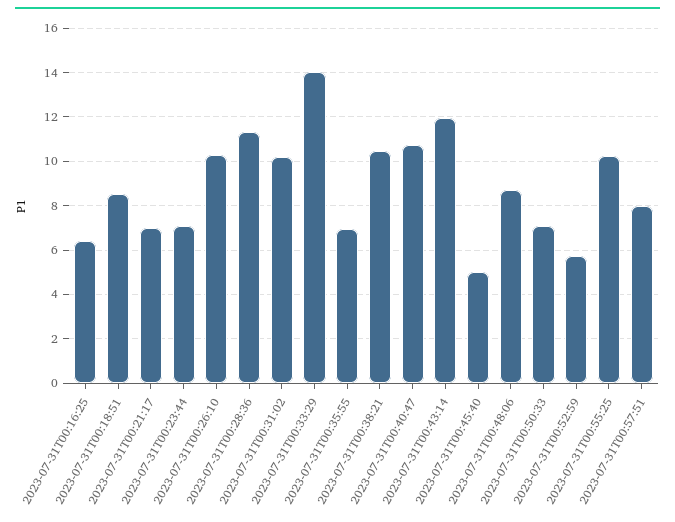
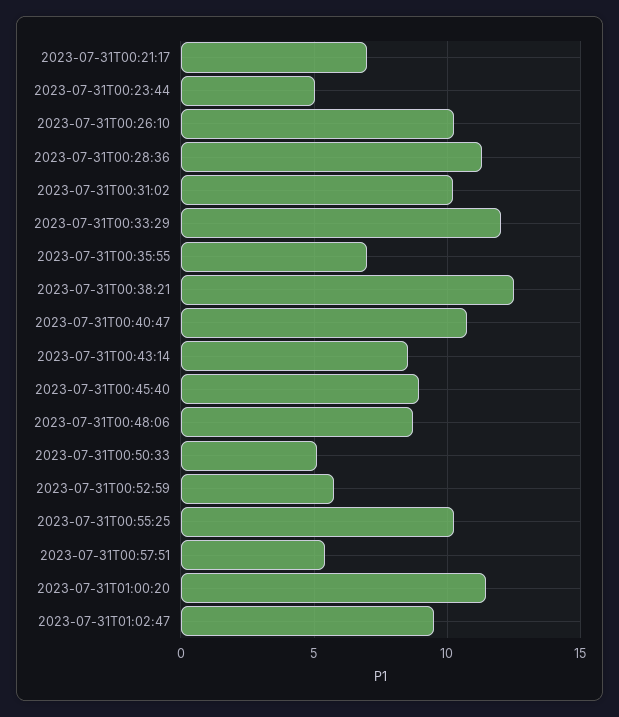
2023-07-31T00:16:25: 6.5 -> none
2023-07-31T00:18:51: 8.5 -> none
2023-07-31T00:23:44: 7 -> 5
2023-07-31T00:33:29: 14 -> 12
2023-07-31T00:38:21: 10.5 -> 12.5
2023-07-31T00:43:14: 12 -> 8.5
2023-07-31T00:45:40: 5 -> 9
2023-07-31T00:50:33: 7 -> 5
2023-07-31T00:57:51: 8 -> 5.5
2023-07-31T01:00:20: none -> 11.5
2023-07-31T01:02:47: none -> 9.5

